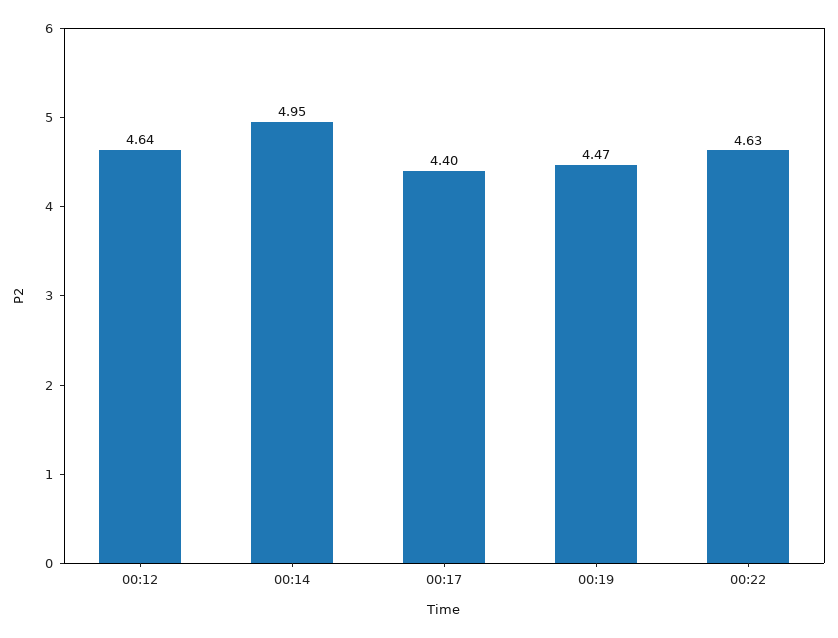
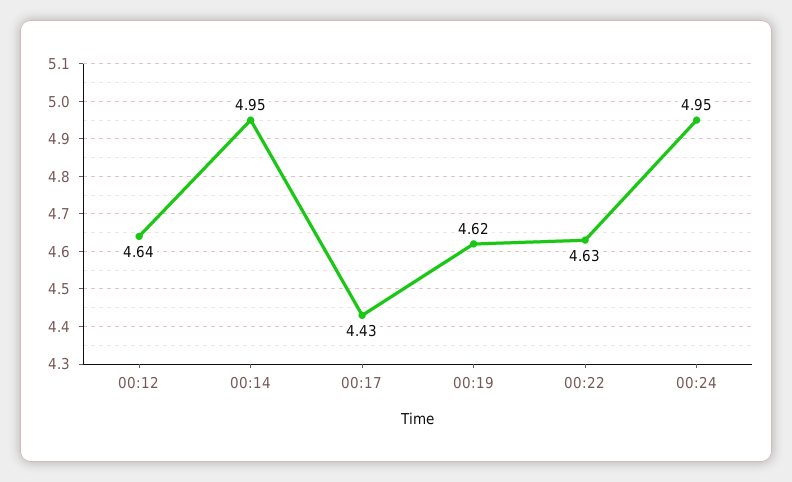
00:17: 4.4 -> 4.43
00:19: 4.47 -> 4.62
00:24: none -> 4.95

